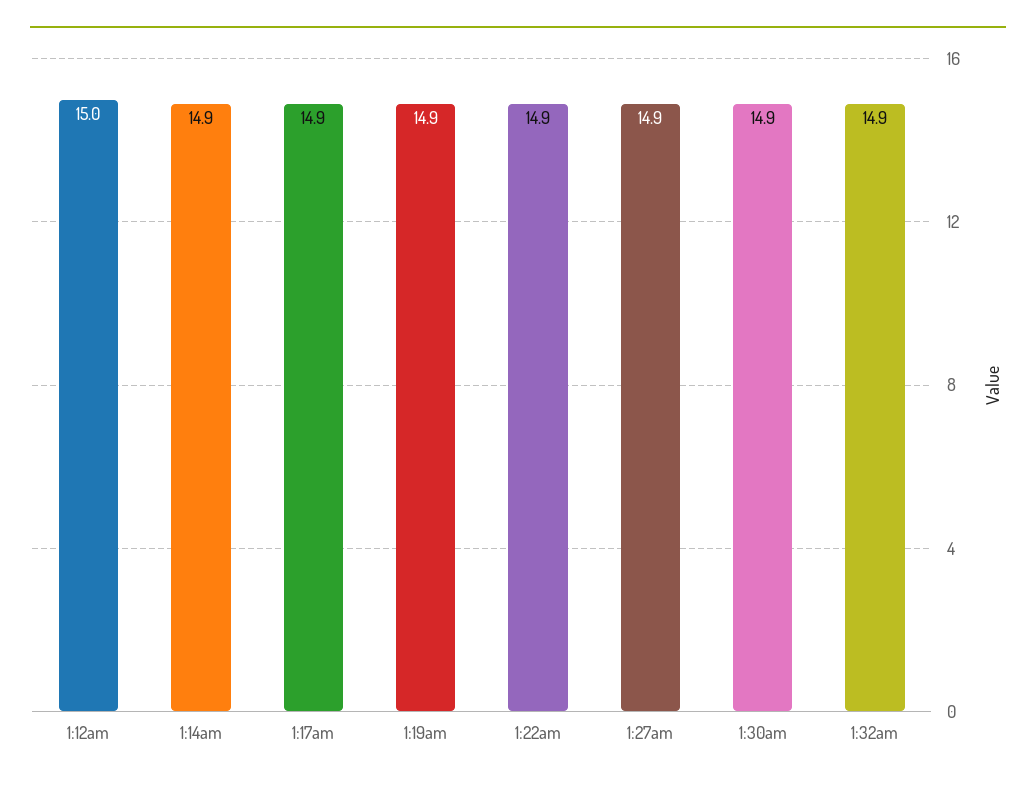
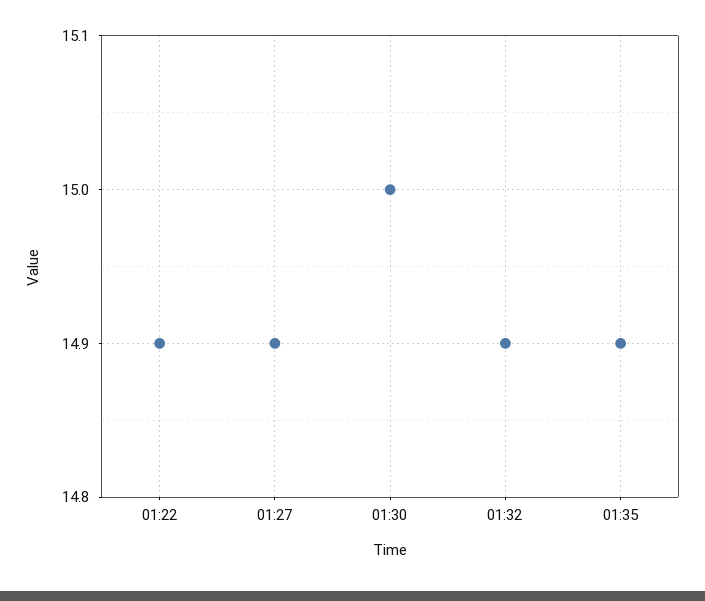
1:12am: 15 -> none
1:14am: 14.9 -> none
1:17am: 14.9 -> none
1:19am: 14.9 -> none
1:30am: 14.9 -> 15
01:35: none -> 14.9

